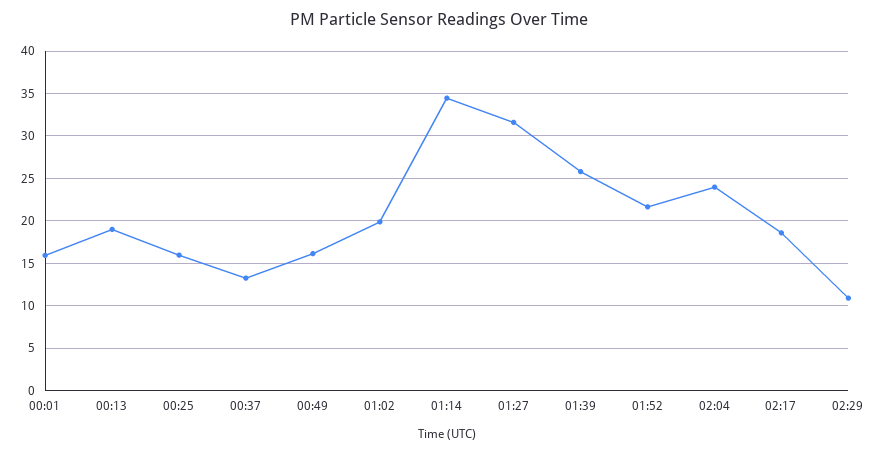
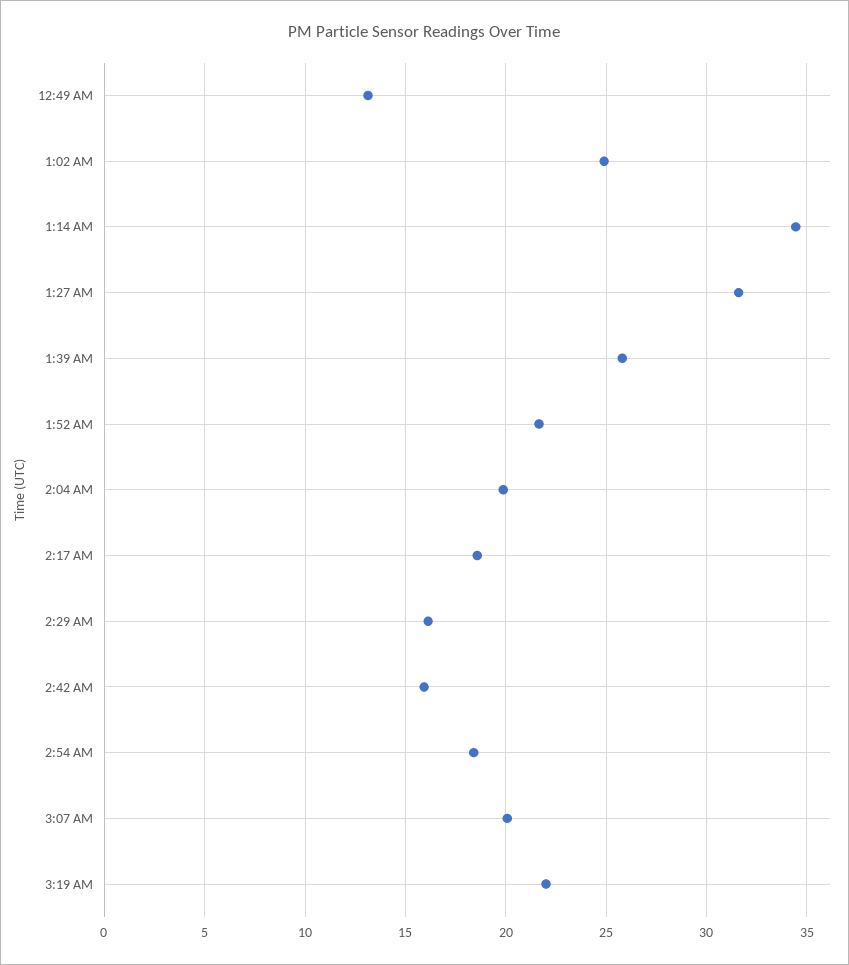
00:01: 16 -> none
00:13: 19 -> none
00:25: 16 -> none
00:37: 13 -> none
00:49: 16 -> 13
01:02: 20 -> 25
02:04: 24 -> 20
02:29: 11 -> 16
2:42 AM: none -> 16
2:54 AM: none -> 18.5
3:07 AM: none -> 20
3:19 AM: none -> 22

